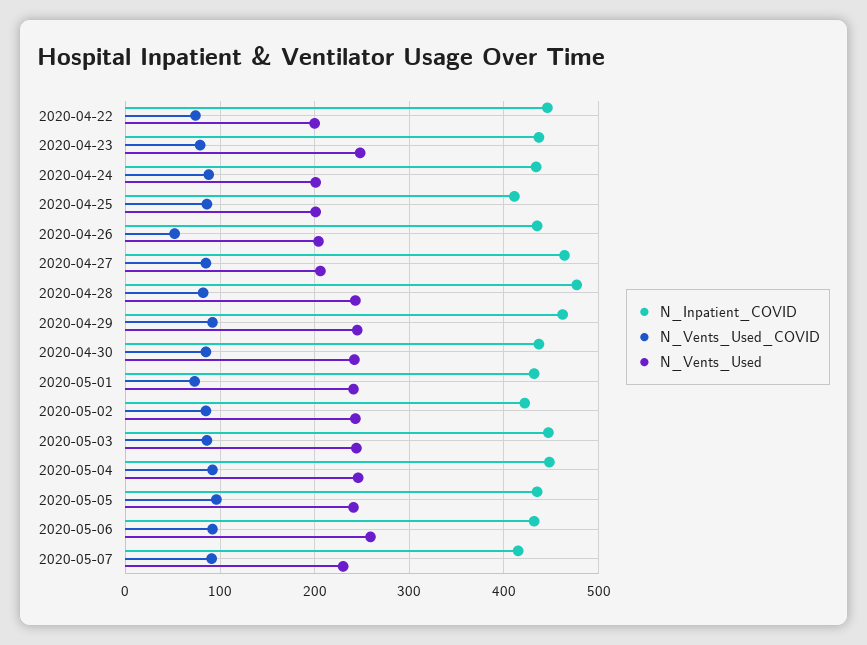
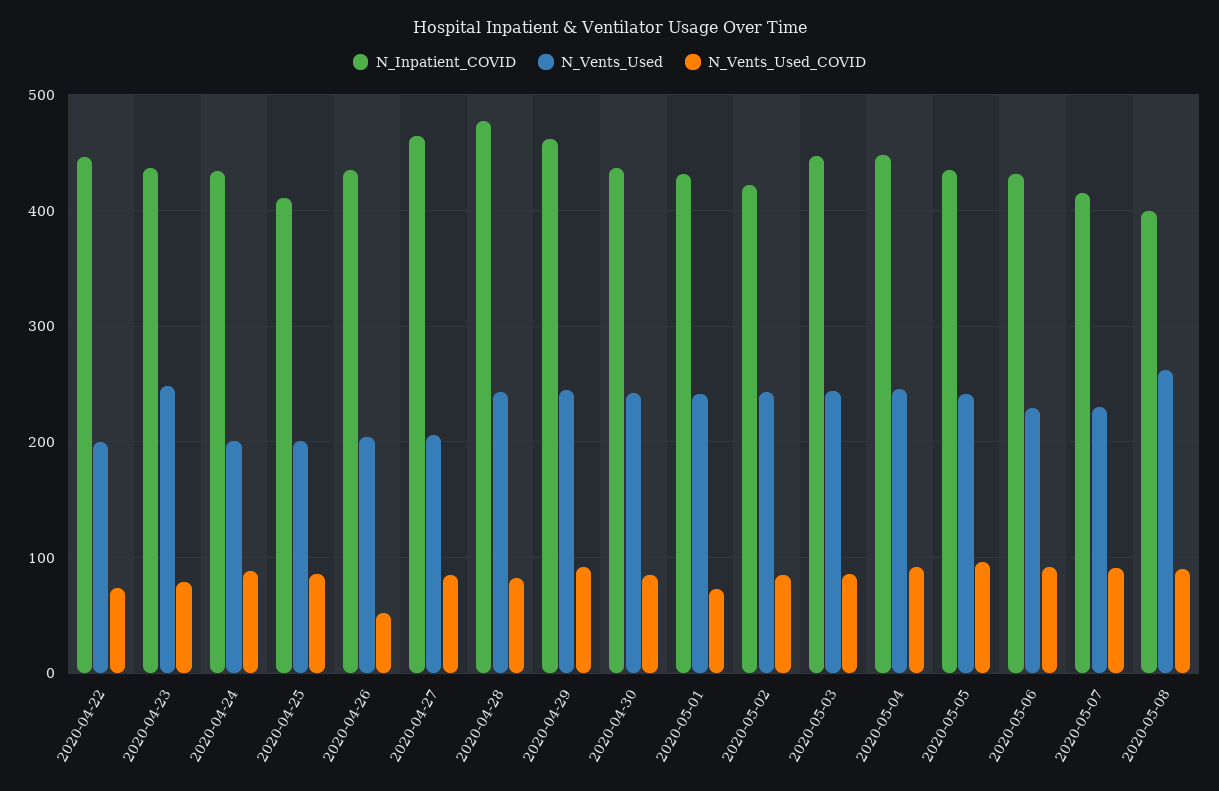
N_Vents_Used, 2020-05-06: 260 -> 230
N_Inpatient_COVID, 2020-05-08: none -> 400
N_Vents_Used, 2020-05-08: none -> 260
N_Vents_Used_COVID, 2020-05-08: none -> 90

